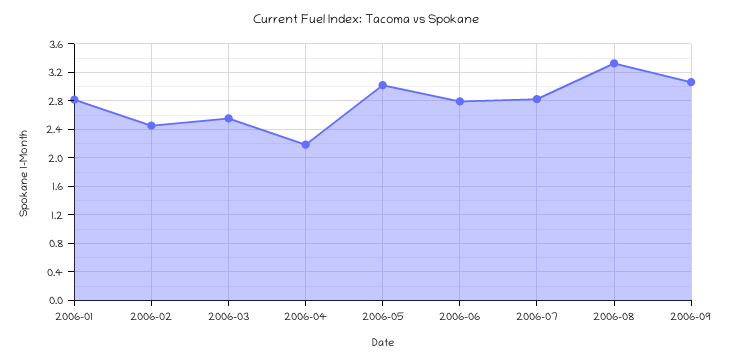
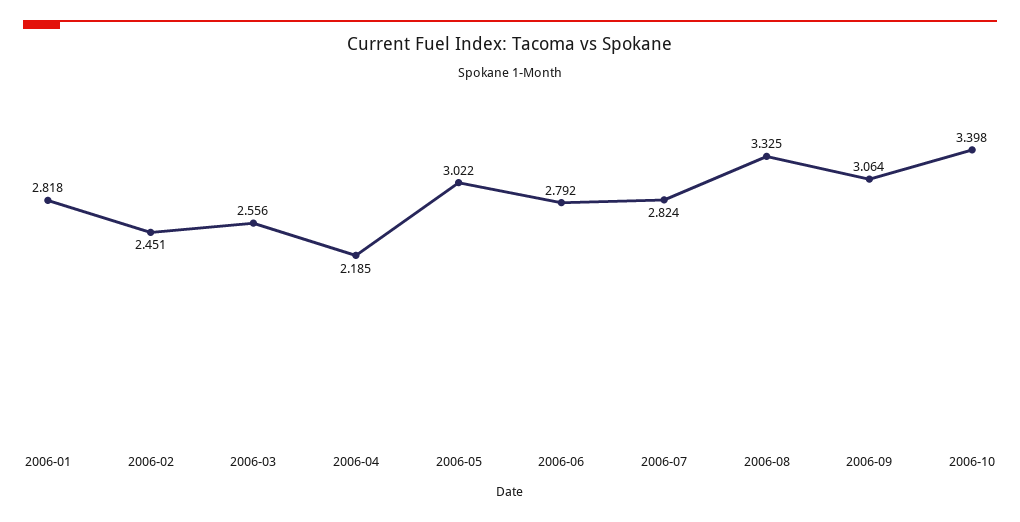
2006-10: none -> 3.398

